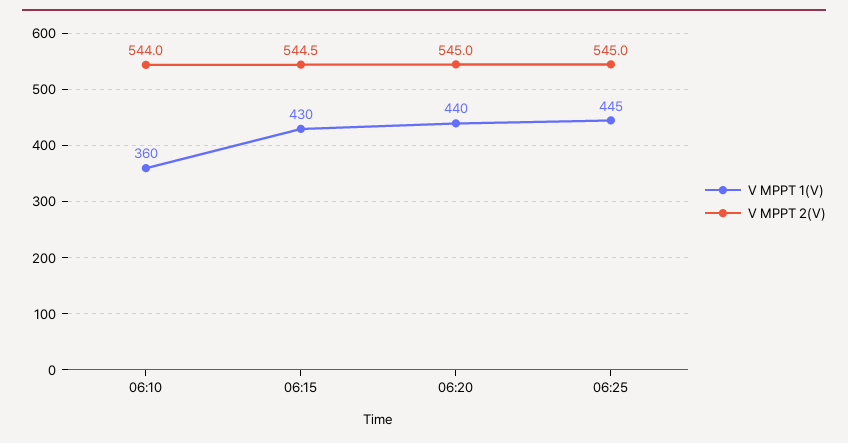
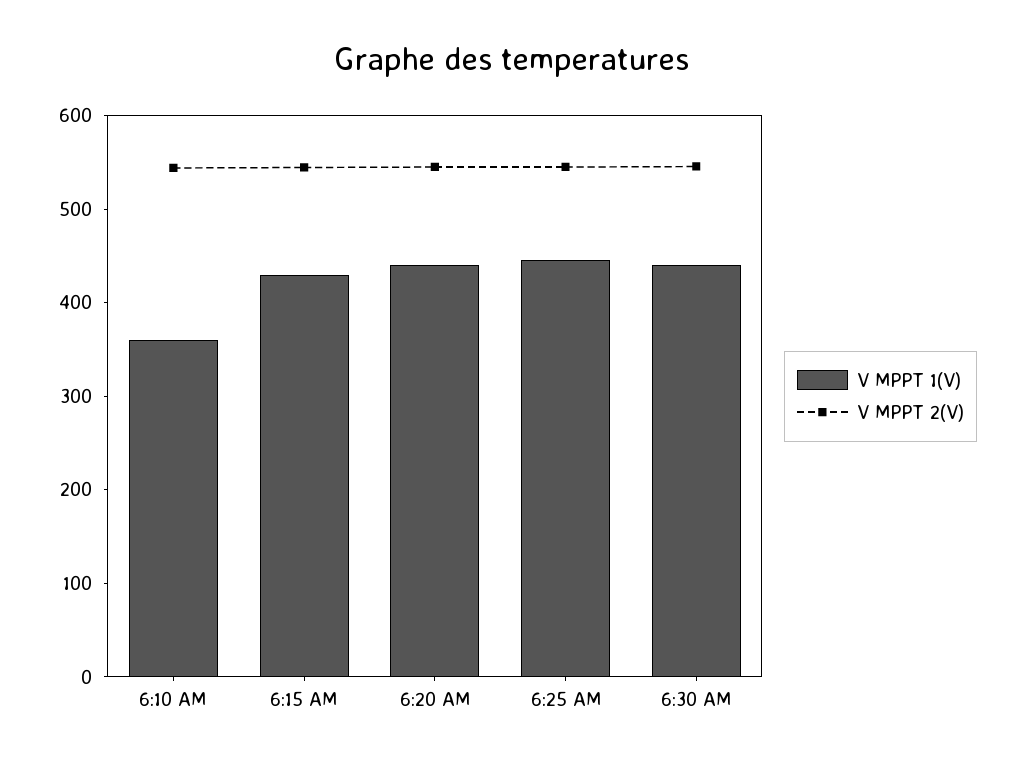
V MPPT 1(V), 6:30 AM: none -> 440
V MPPT 2(V), 6:30 AM: none -> 540

